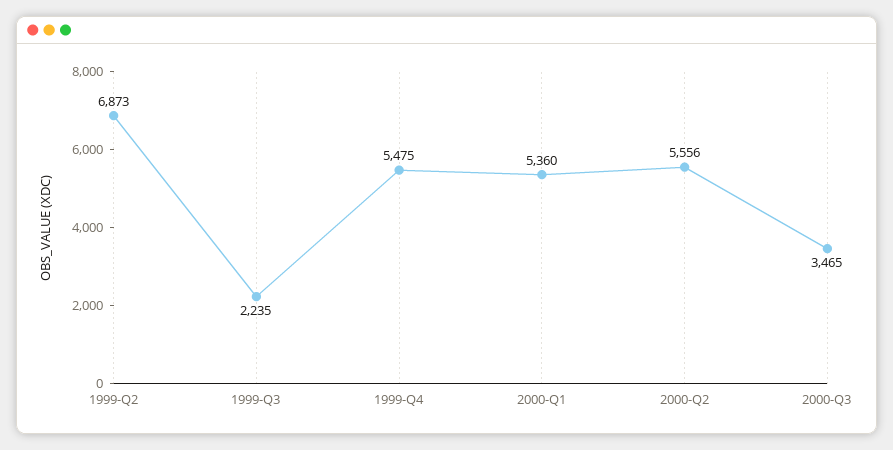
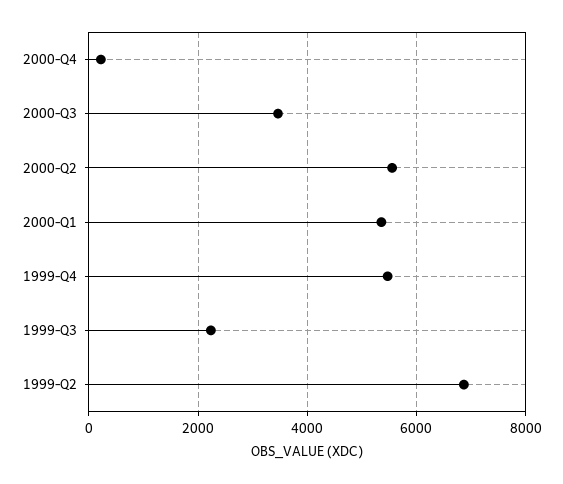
2000-Q4: none -> 200

